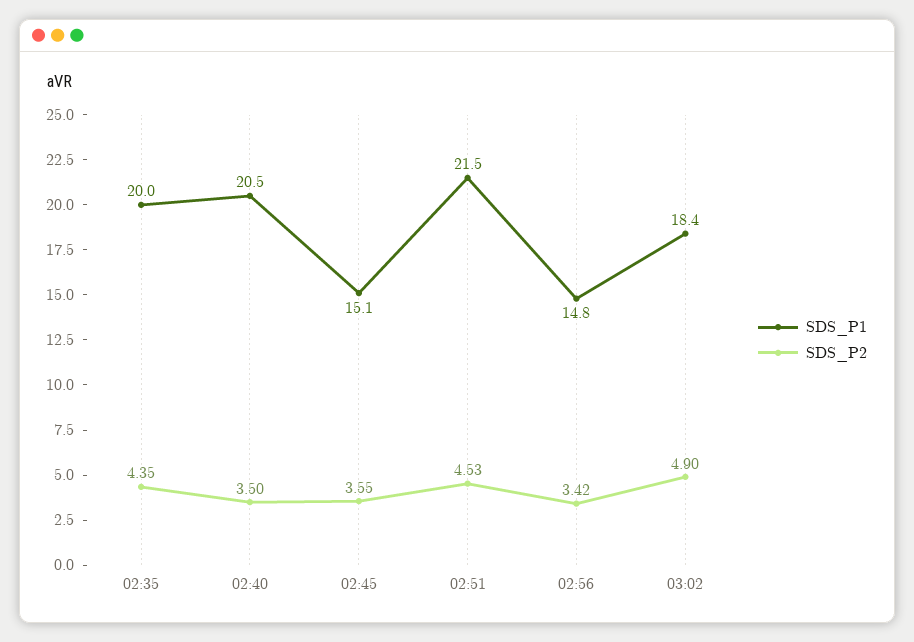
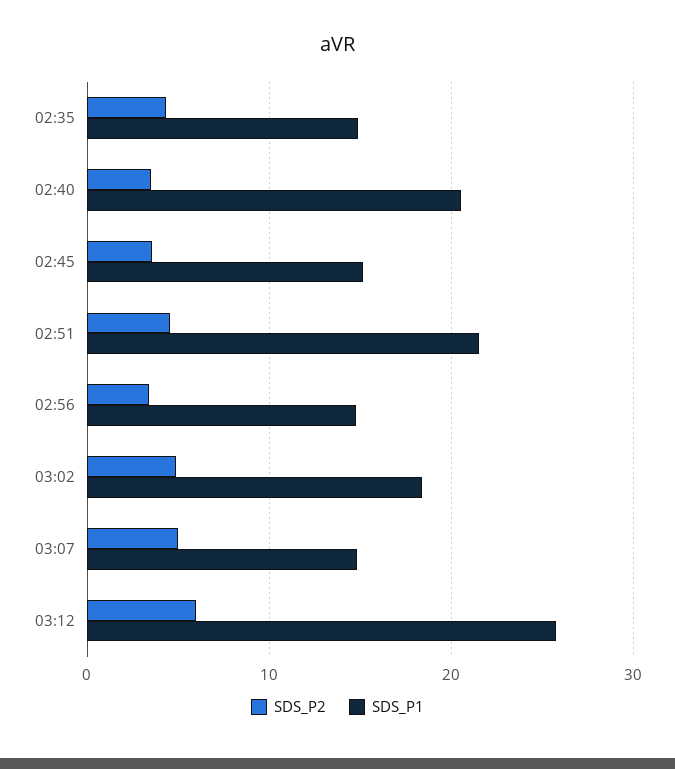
SDS_P1, 02:35: 20 -> 15
SDS_P2, 03:07: none -> 5
SDS_P1, 03:07: none -> 15
SDS_P2, 03:12: none -> 6
SDS_P1, 03:12: none -> 26

